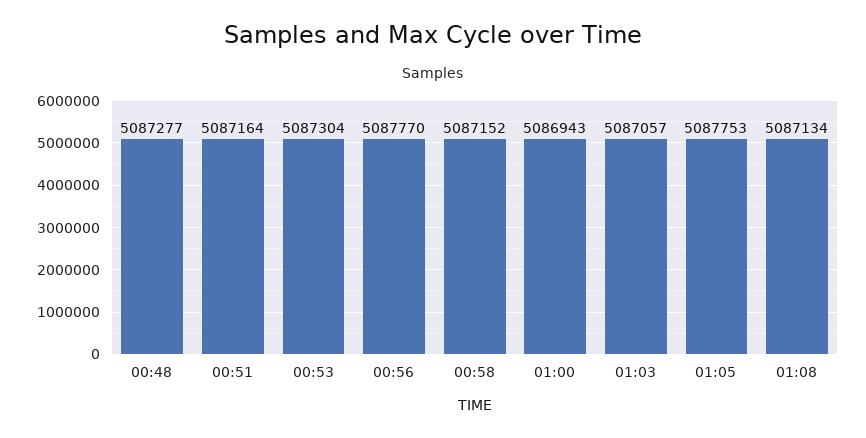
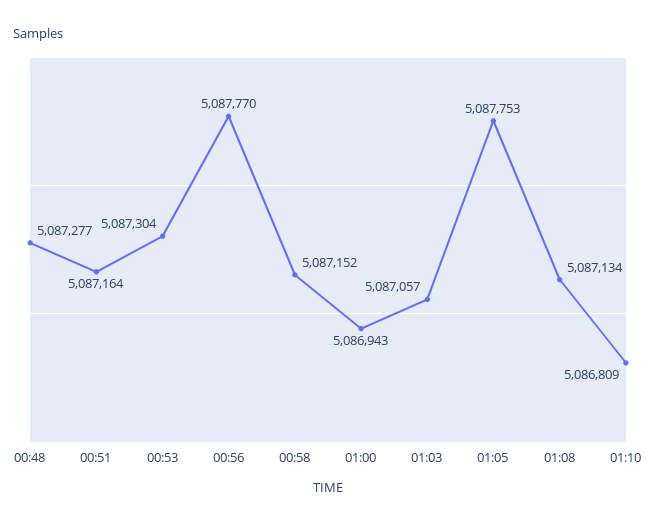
01:10: none -> 5086809

